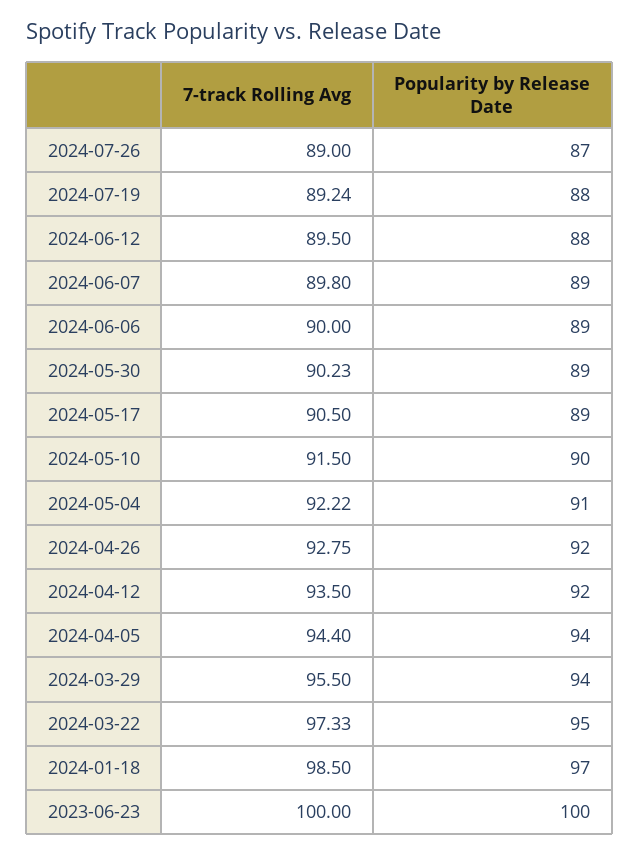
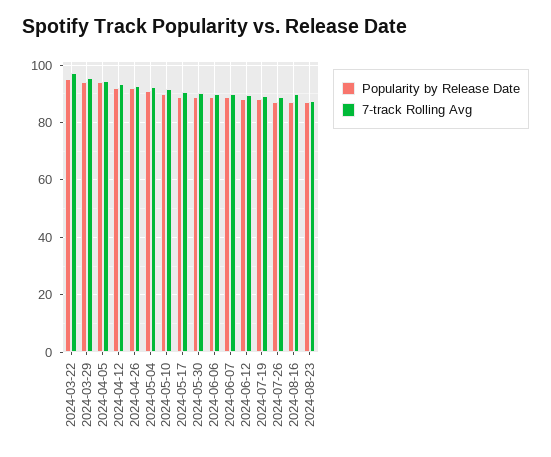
7-track Rolling Avg, 2024-01-18: 98.5 -> none
Popularity by Release Date, 2024-01-18: 97 -> none
7-track Rolling Avg, 2023-06-23: 100 -> none
Popularity by Release Date, 2023-06-23: 100 -> none
Popularity by Release Date, 2024-08-16: none -> 87.5
7-track Rolling Avg, 2024-08-16: none -> 90
Popularity by Release Date, 2024-08-23: none -> 87.5
7-track Rolling Avg, 2024-08-23: none -> 87.5

